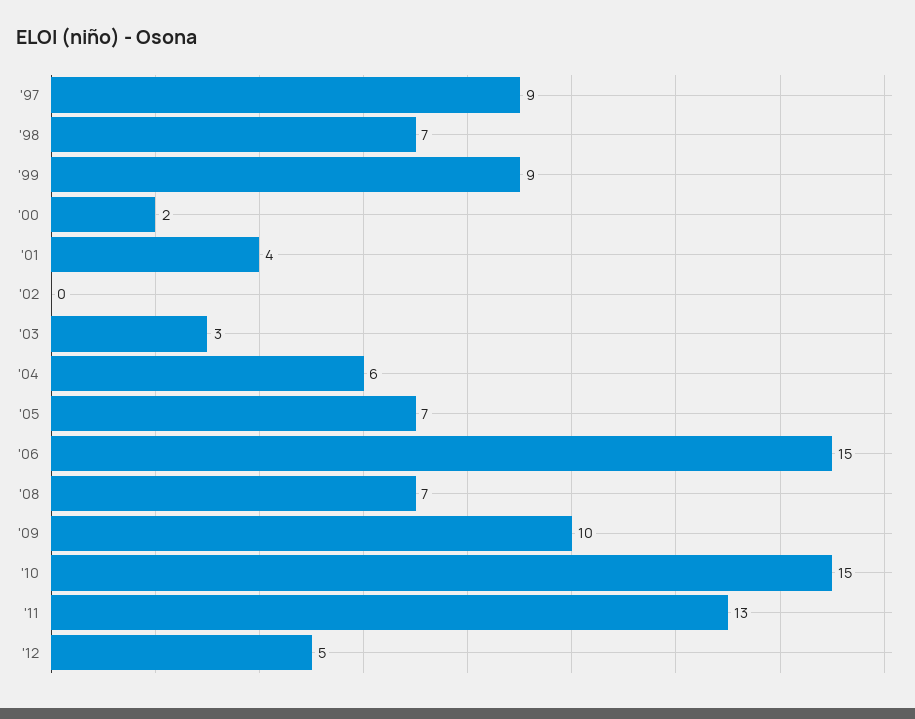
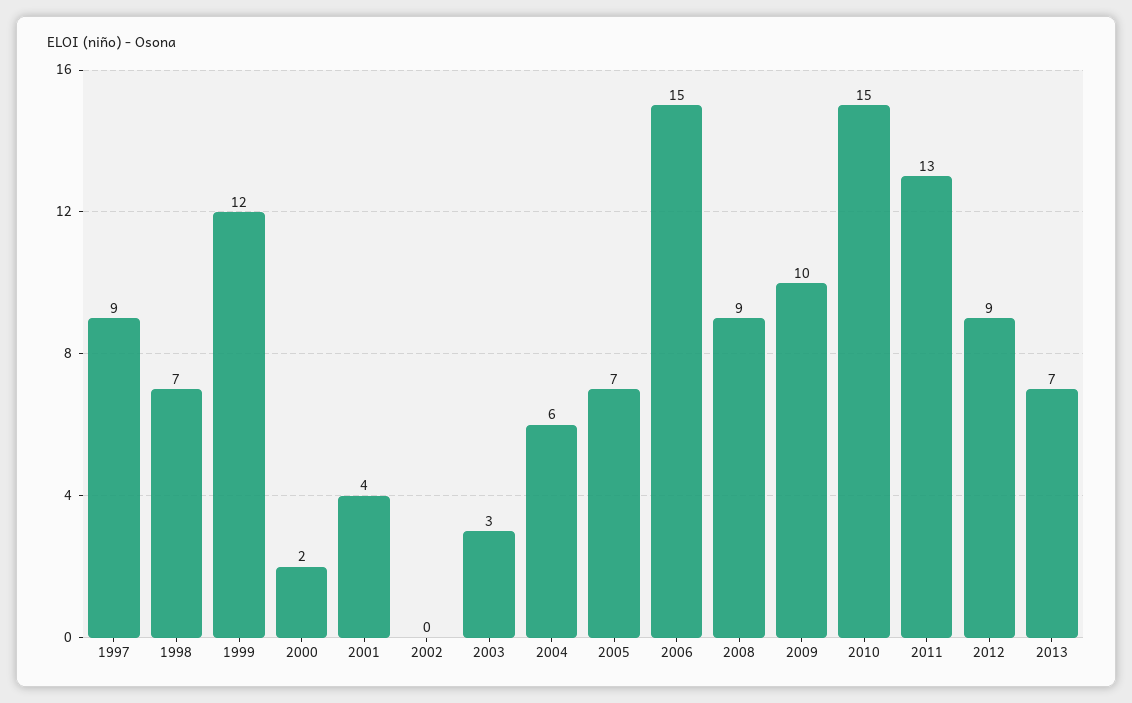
'99: 9 -> 12
'08: 7 -> 9
'12: 5 -> 9
2013: none -> 7

